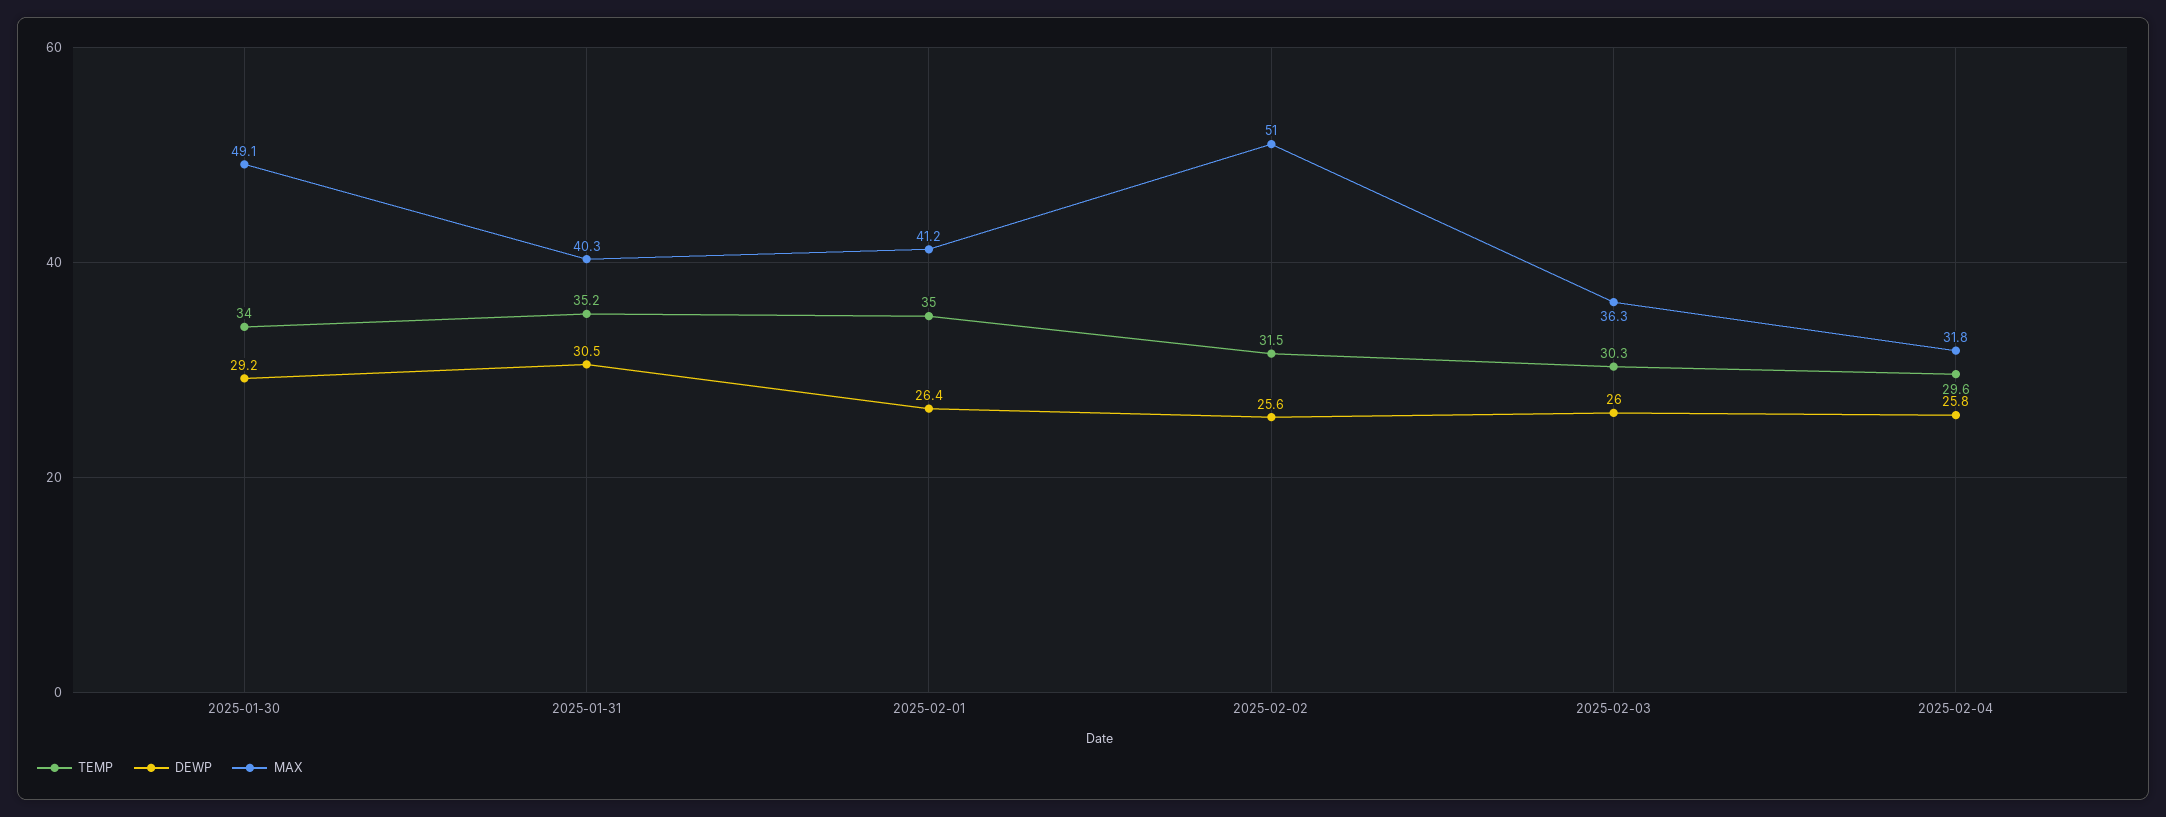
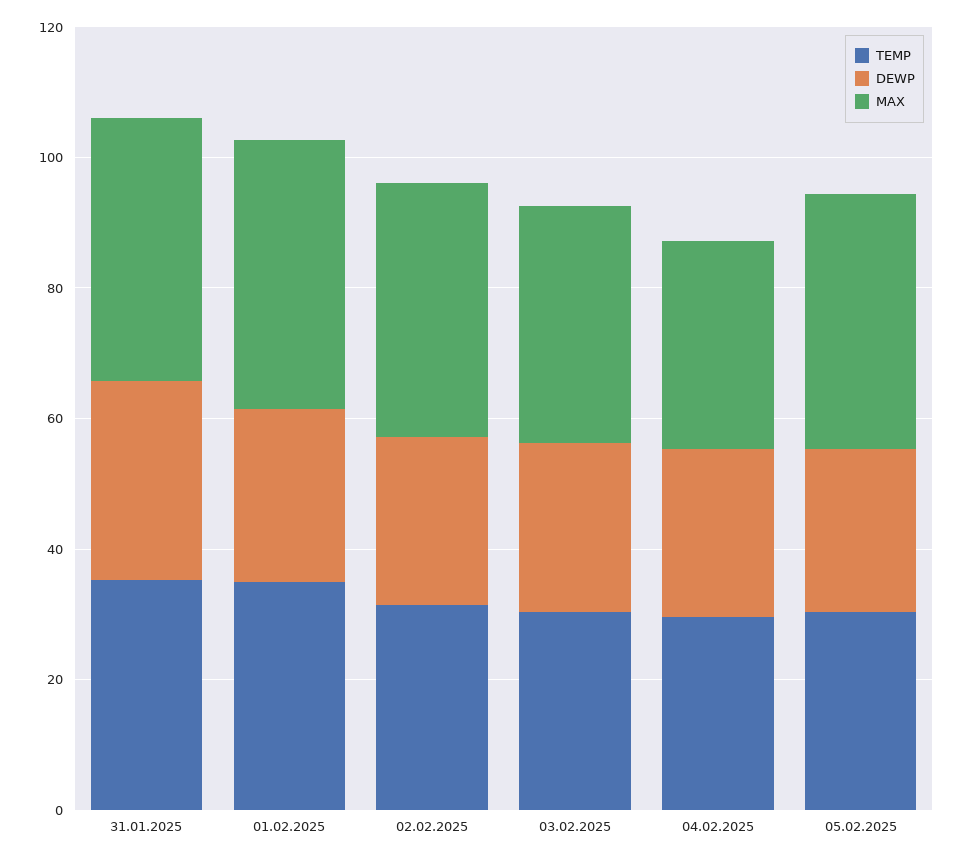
TEMP, 2025-01-30: 34 -> none
DEWP, 2025-01-30: 29.2 -> none
MAX, 2025-01-30: 49.1 -> none
MAX, 2025-02-02: 51 -> 40
TEMP, 05.02.2025: none -> 30
DEWP, 05.02.2025: none -> 25
MAX, 05.02.2025: none -> 40

